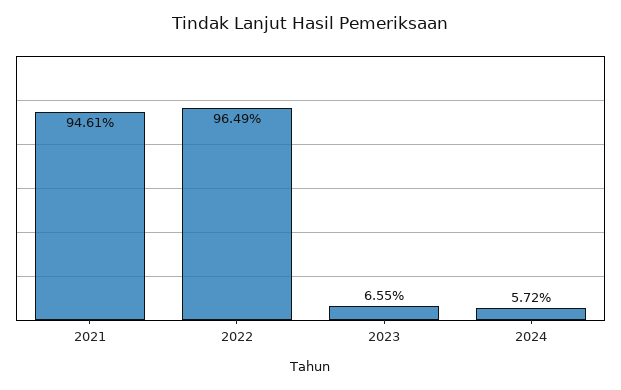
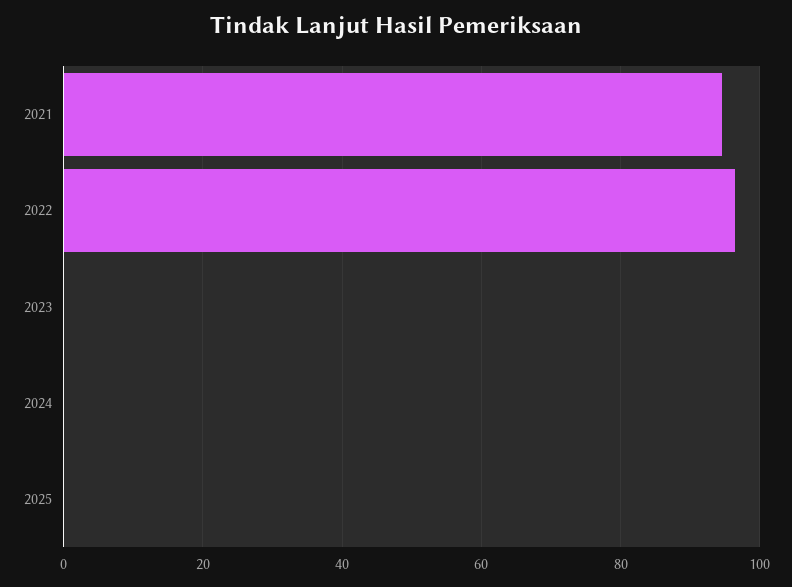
2023: 6.55 -> 0
2024: 5.72 -> 0
2025: none -> 0

